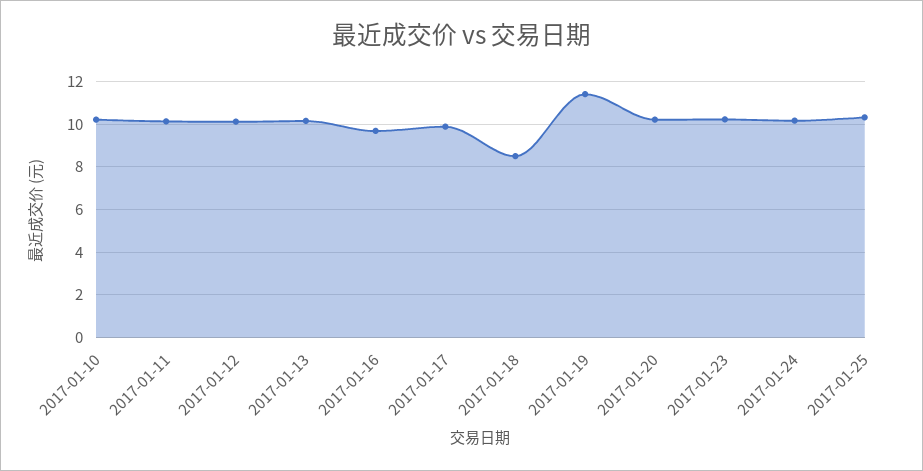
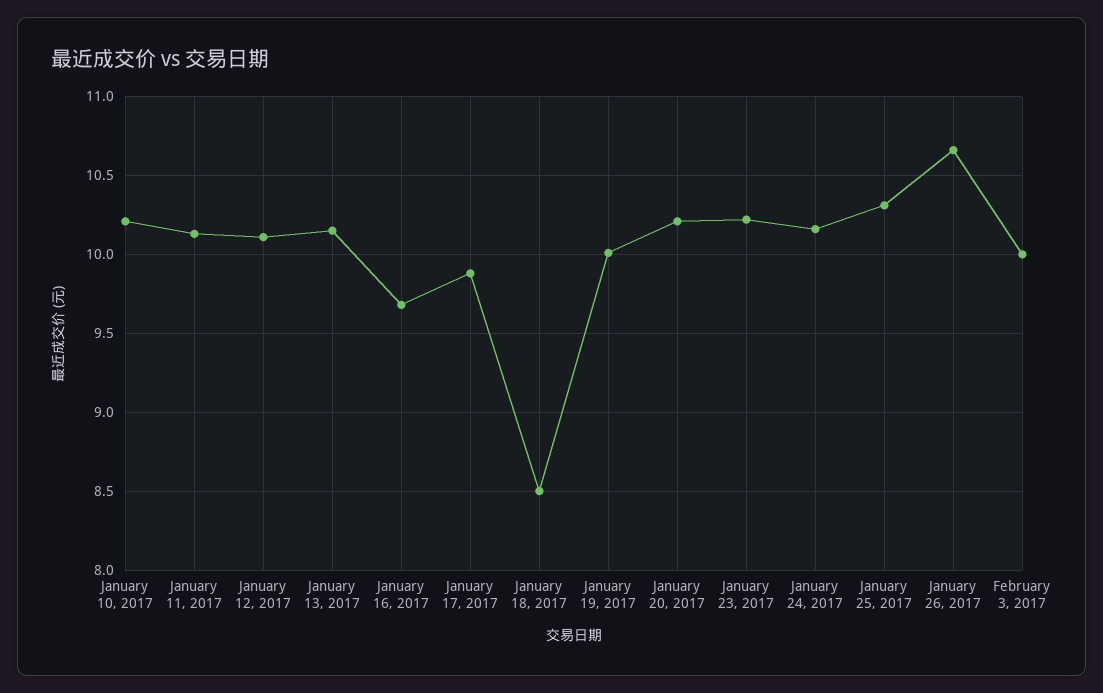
2017-01-19: 11.5 -> 10
January 26, 2017: none -> 10.65
February 3, 2017: none -> 10

